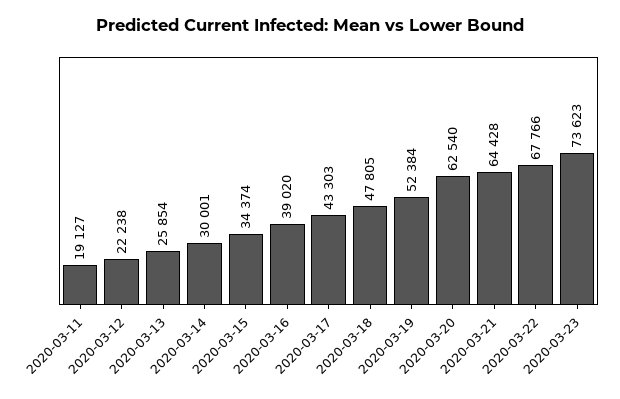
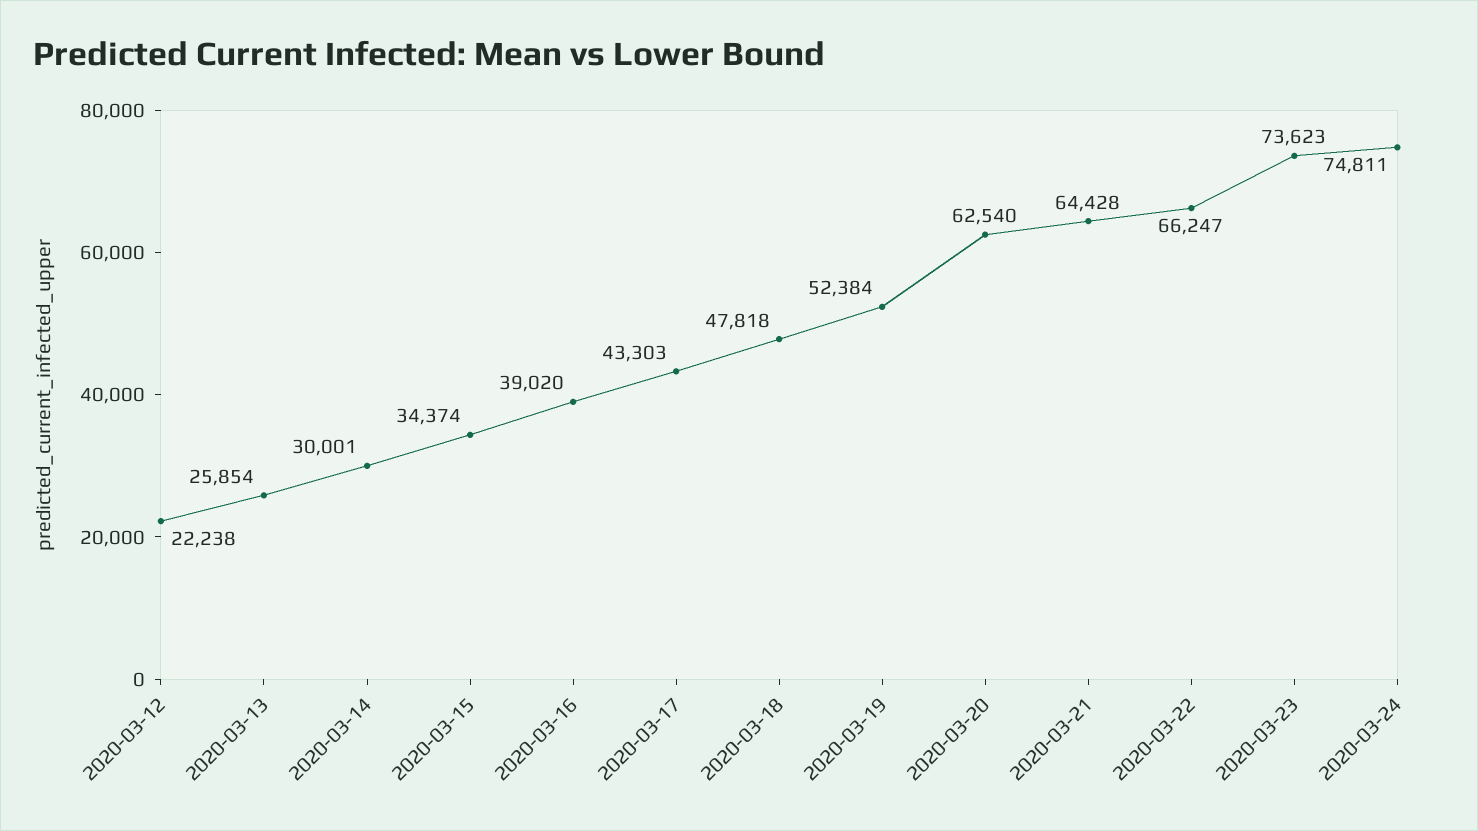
2020-03-11: 19127 -> none
2020-03-18: 47805 -> 47818
2020-03-22: 67766 -> 66247
2020-03-24: none -> 74811

